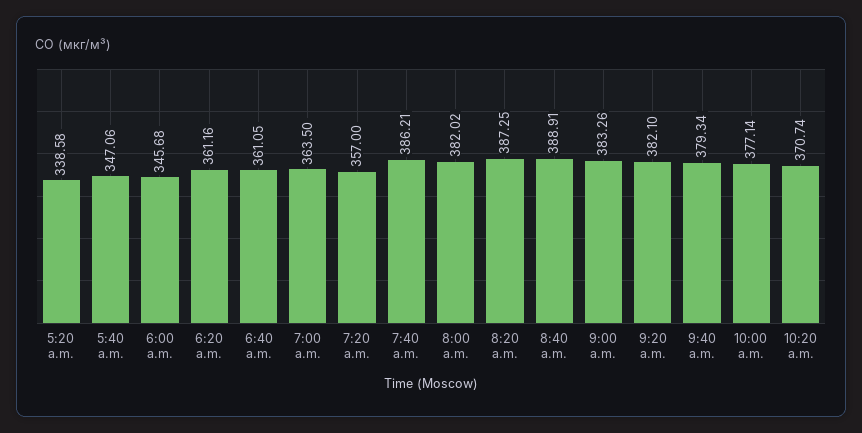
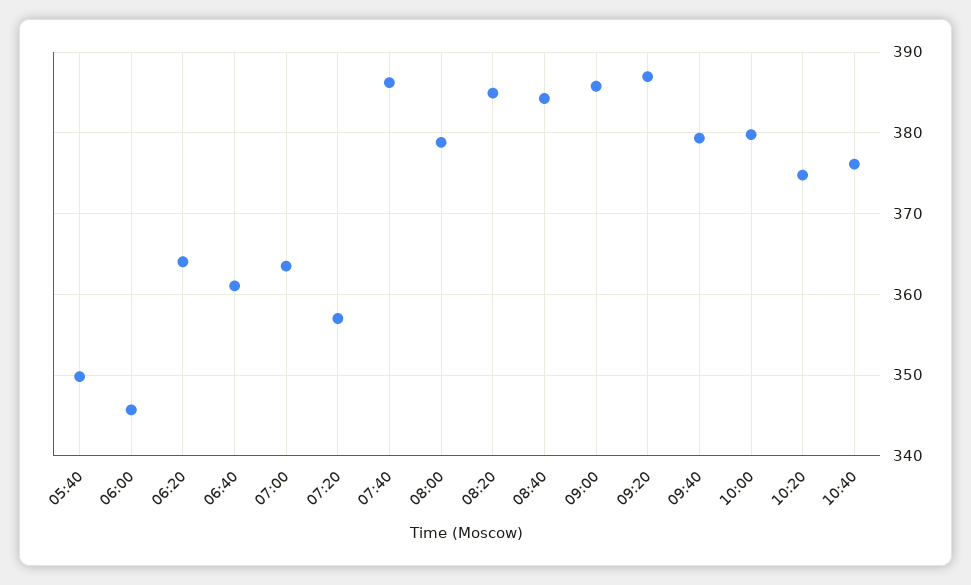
5:20 a.m.: 338.58 -> none
5:40 a.m.: 347.06 -> 350
6:20 a.m.: 361.16 -> 364
8:00 a.m.: 382.02 -> 379
8:20 a.m.: 387.25 -> 385
8:40 a.m.: 388.91 -> 384
9:00 a.m.: 383.26 -> 386
9:20 a.m.: 382.1 -> 387
10:00 a.m.: 377.14 -> 380
10:20 a.m.: 370.74 -> 375
10:40: none -> 376

